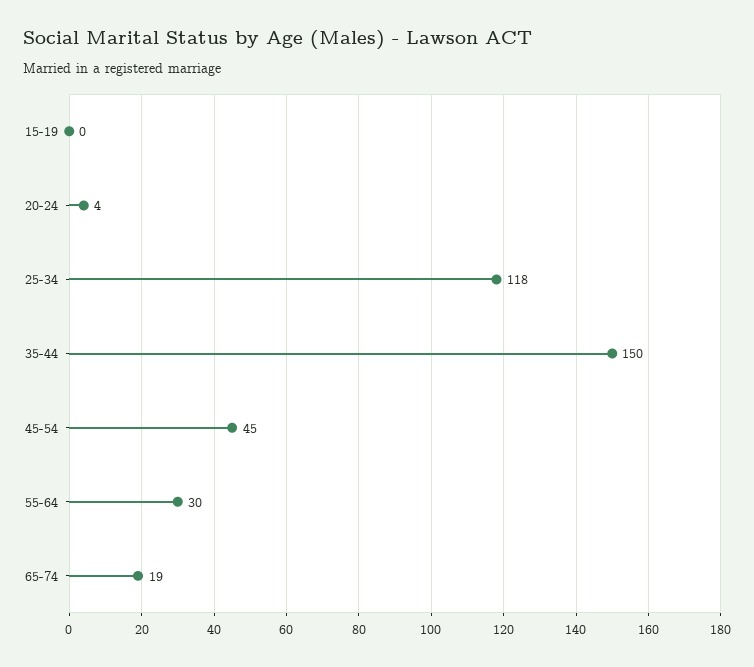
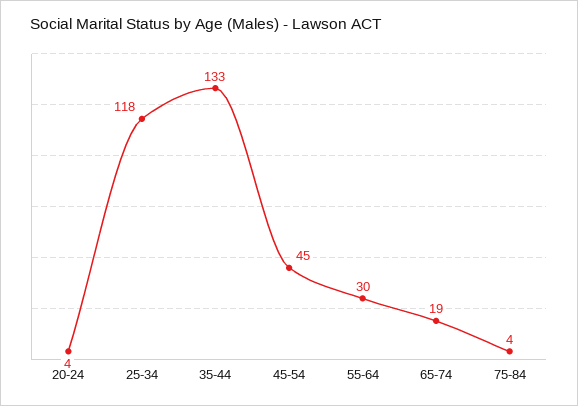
15-19: 0 -> none
35-44: 150 -> 133
75-84: none -> 4

